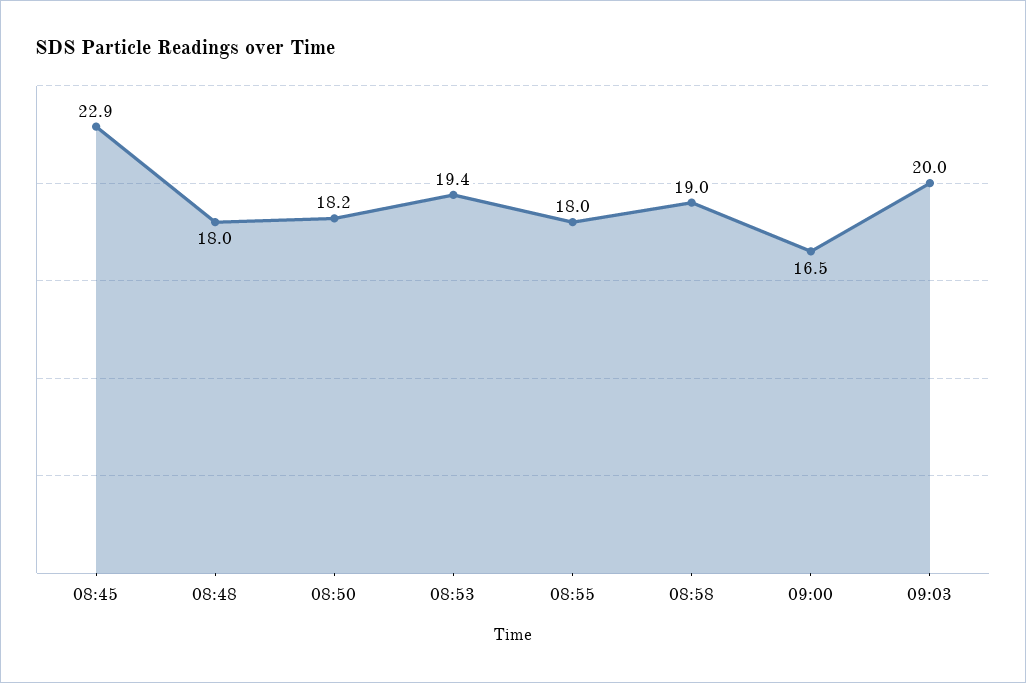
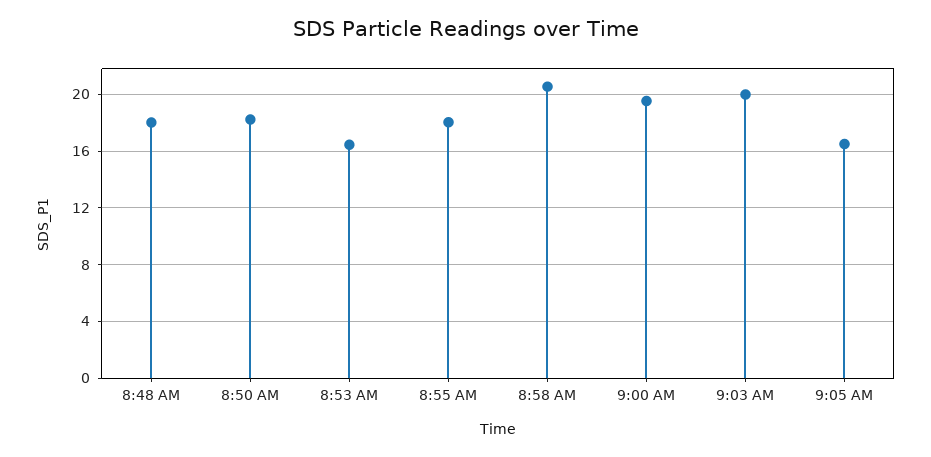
08:45: 22.9 -> none
08:53: 19.4 -> 16.5
08:58: 19 -> 20.5
09:00: 16.5 -> 19.5
9:05 AM: none -> 16.5

